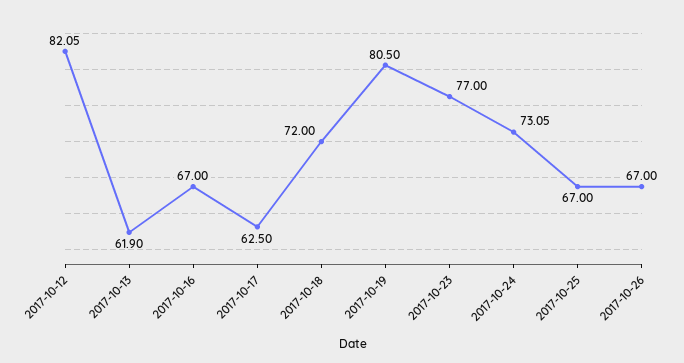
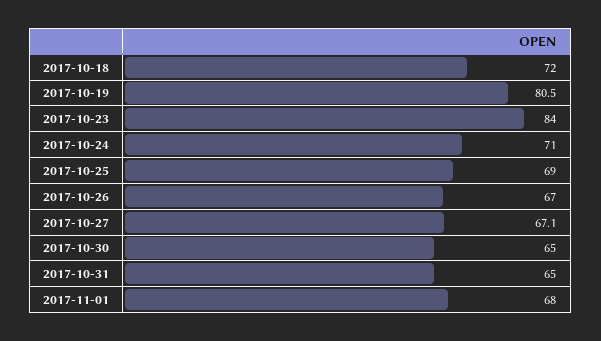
2017-10-12: 82.05 -> none
2017-10-13: 61.9 -> none
2017-10-16: 67 -> none
2017-10-17: 62.5 -> none
2017-10-23: 77 -> 84
2017-10-24: 73.05 -> 71
2017-10-25: 67 -> 69
2017-10-27: none -> 67.1
2017-10-30: none -> 65
2017-10-31: none -> 65
2017-11-01: none -> 68

